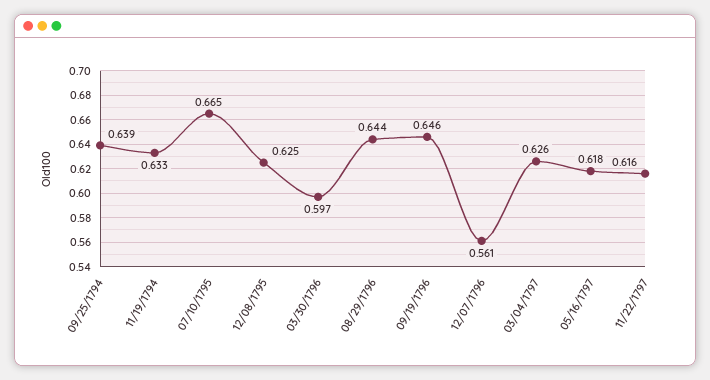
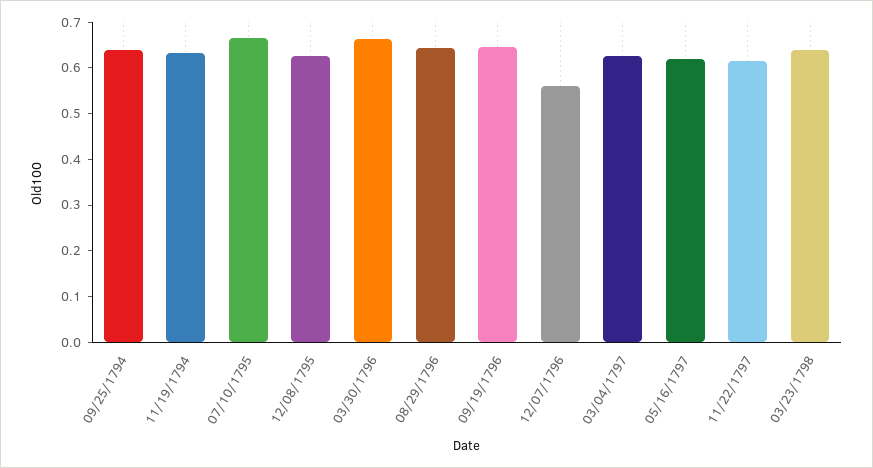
03/30/1796: 0.597 -> 0.66
03/23/1798: none -> 0.64

